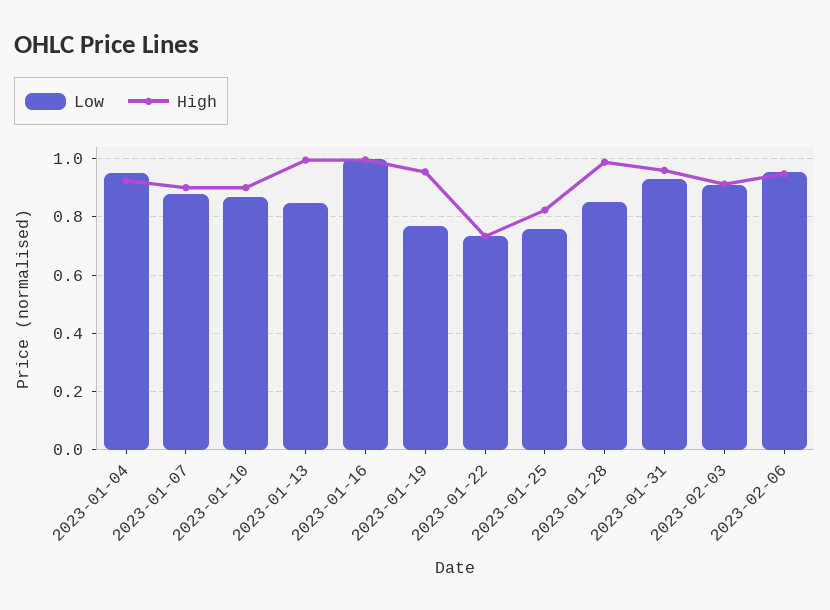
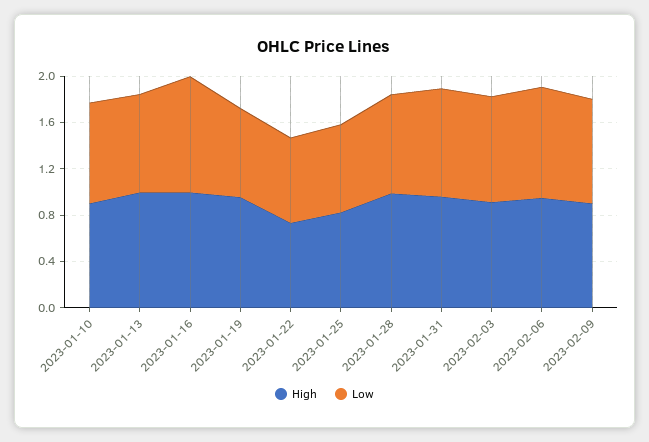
Low, 2023-01-04: 0.95 -> none
High, 2023-01-04: 0.925 -> none
Low, 2023-01-07: 0.875 -> none
High, 2023-01-07: 0.9 -> none
High, 2023-02-09: none -> 0.9
Low, 2023-02-09: none -> 0.9

